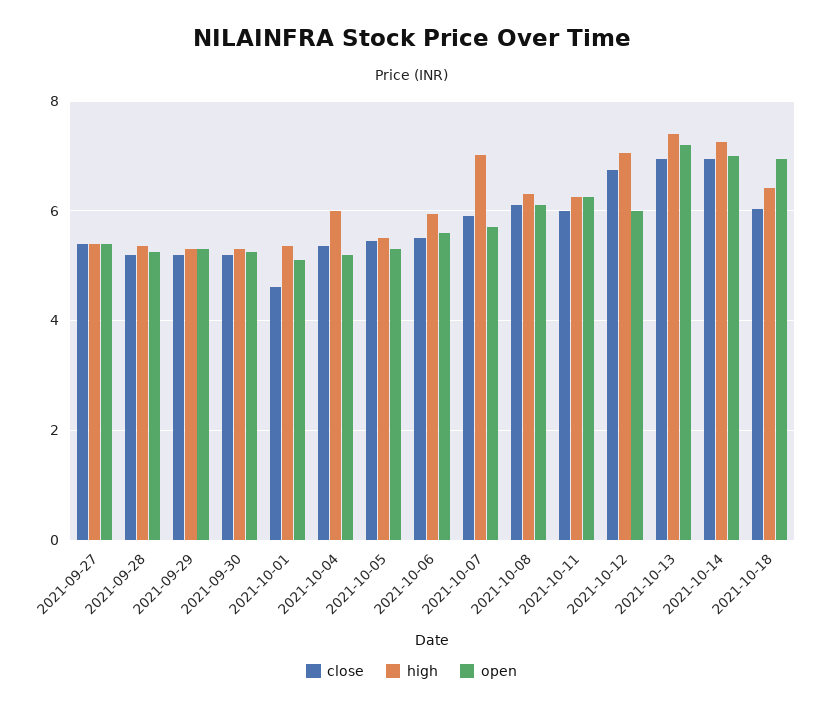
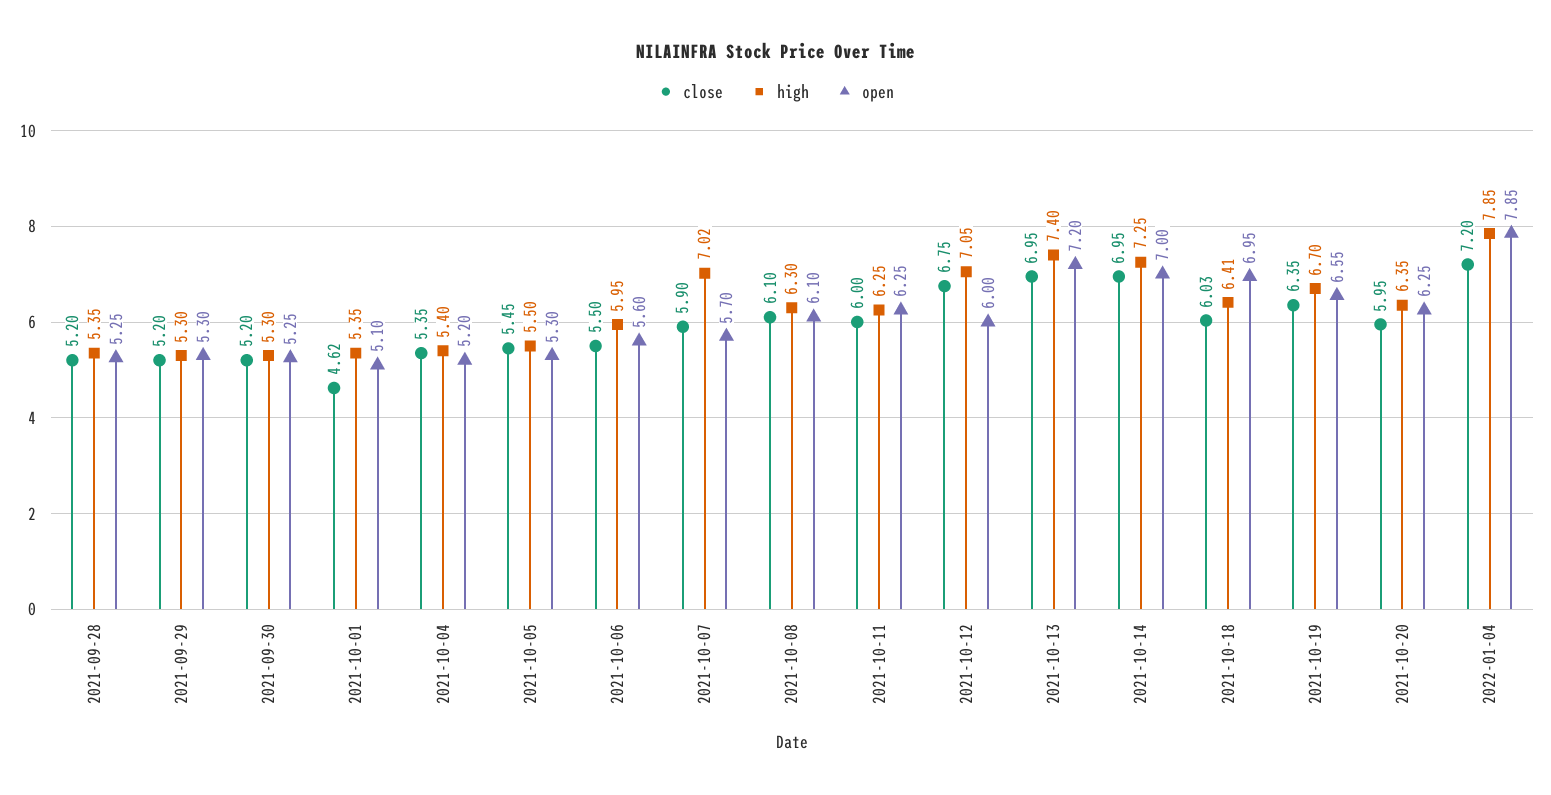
close, 2021-09-27: 5.4 -> none
high, 2021-09-27: 5.4 -> none
open, 2021-09-27: 5.4 -> none
high, 2021-10-04: 6 -> 5.4
close, 2021-10-19: none -> 6.35
high, 2021-10-19: none -> 6.7
open, 2021-10-19: none -> 6.55
close, 2021-10-20: none -> 5.95
high, 2021-10-20: none -> 6.35
open, 2021-10-20: none -> 6.25
close, 2022-01-04: none -> 7.2
high, 2022-01-04: none -> 7.85
open, 2022-01-04: none -> 7.85

